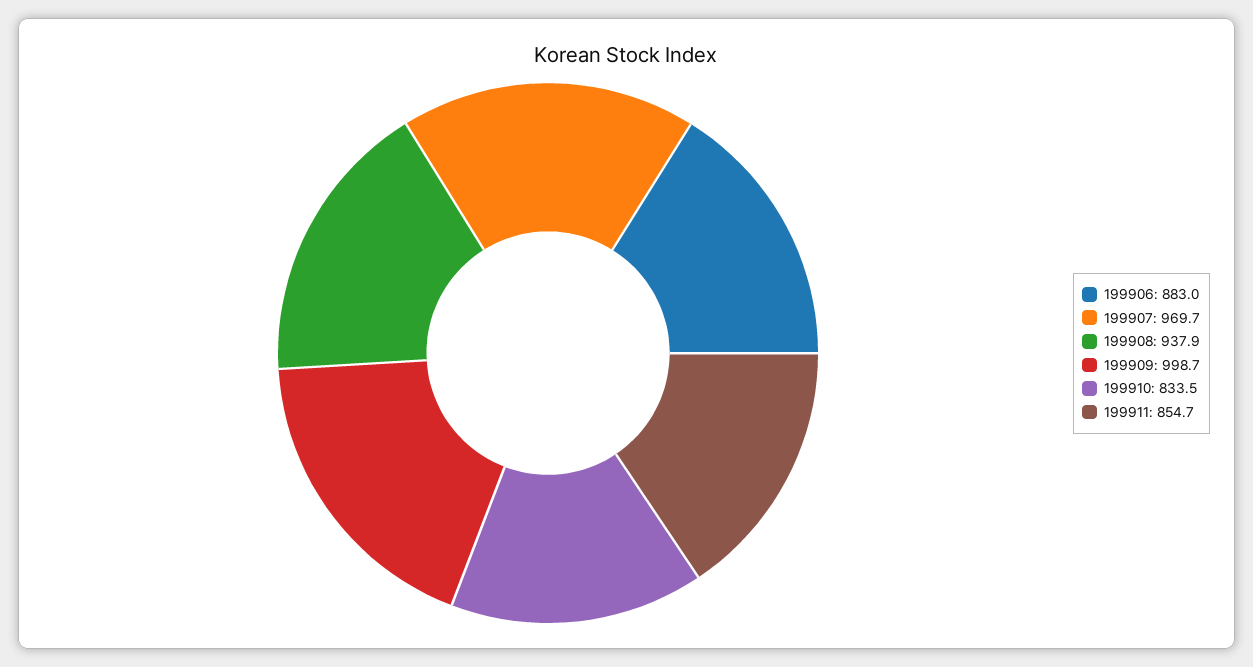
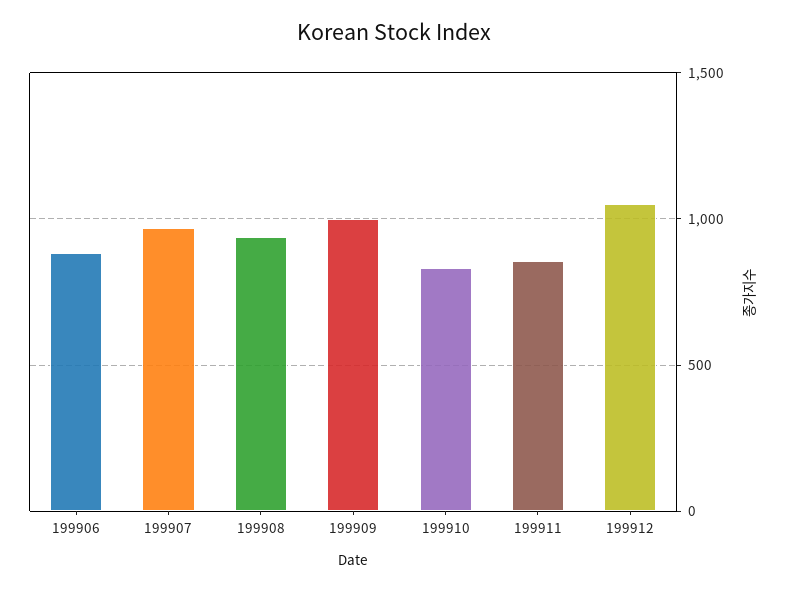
199912: none -> 1050

